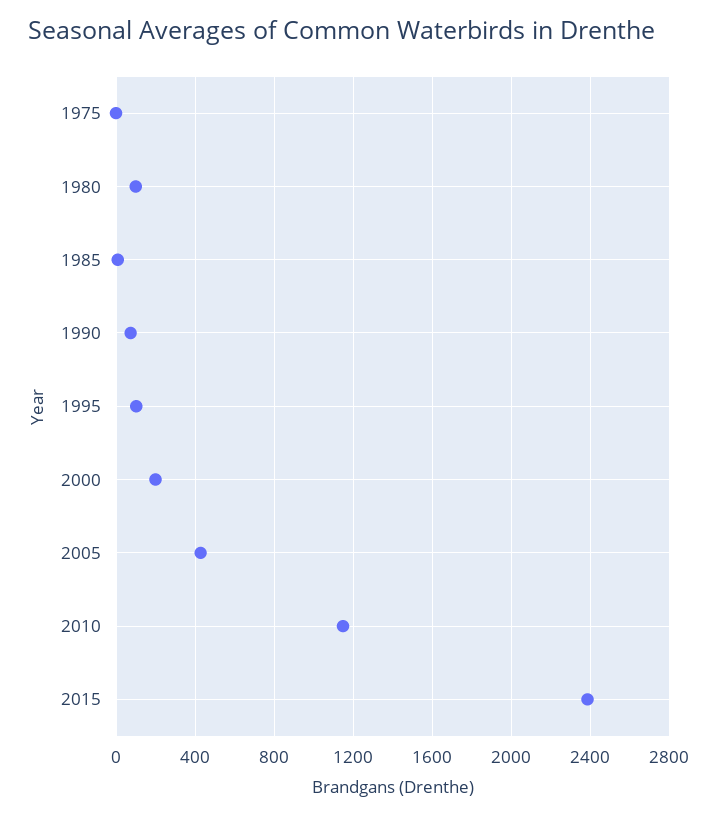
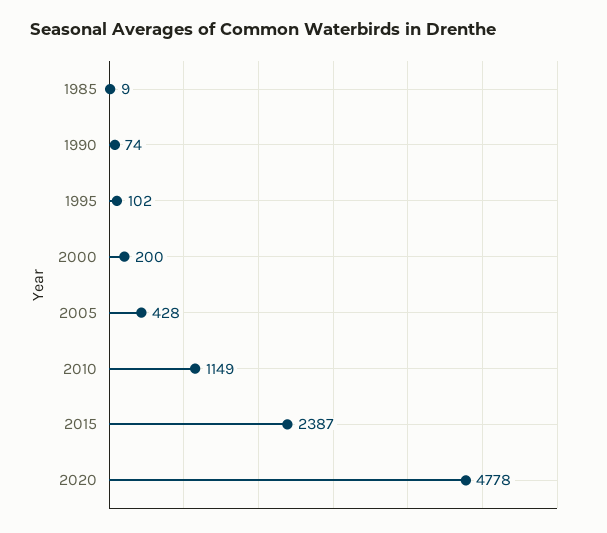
1975: 0 -> none
1980: 100 -> none
2020: none -> 4778

